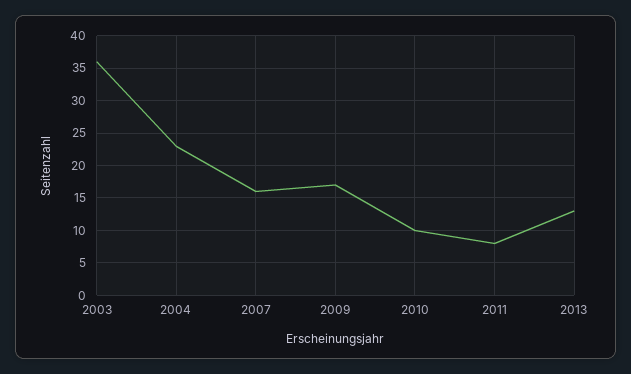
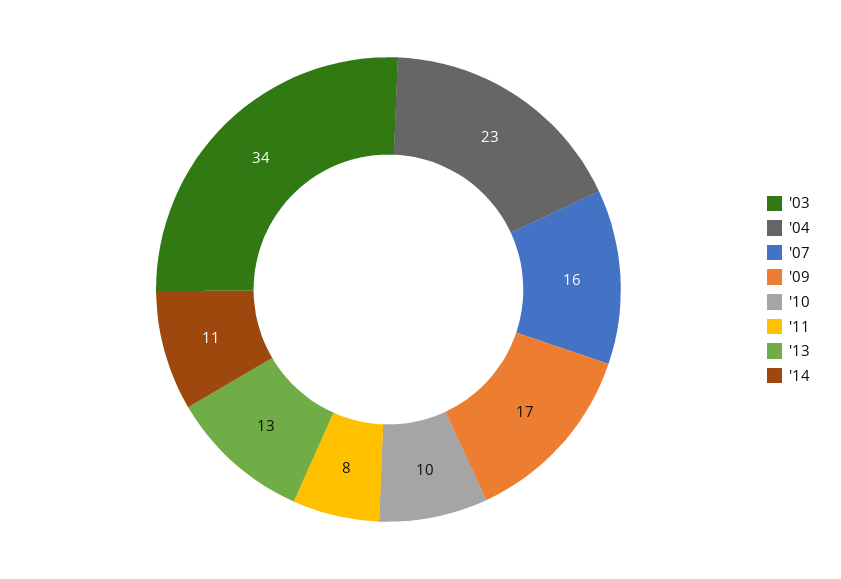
2003: 36 -> 34
'14: none -> 11

